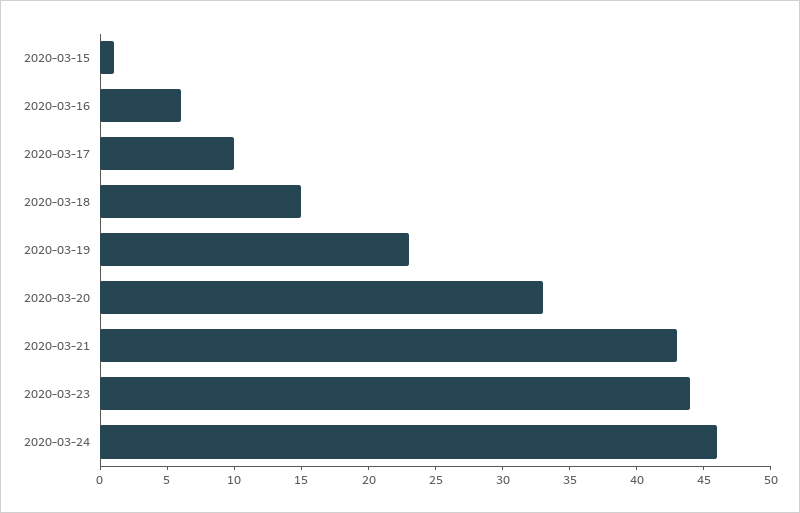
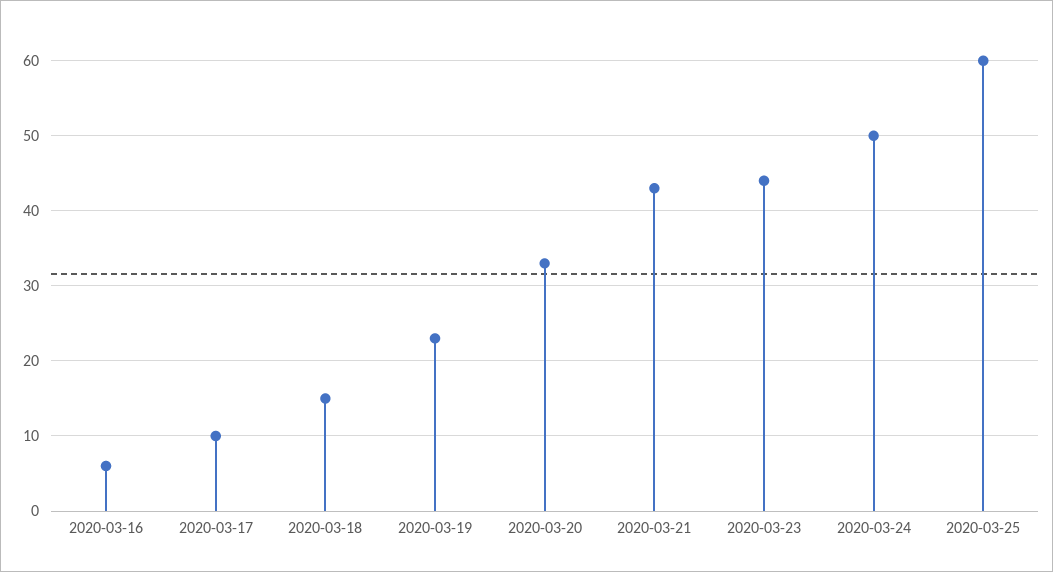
2020-03-15: 1 -> none
2020-03-24: 46 -> 50
2020-03-25: none -> 60

